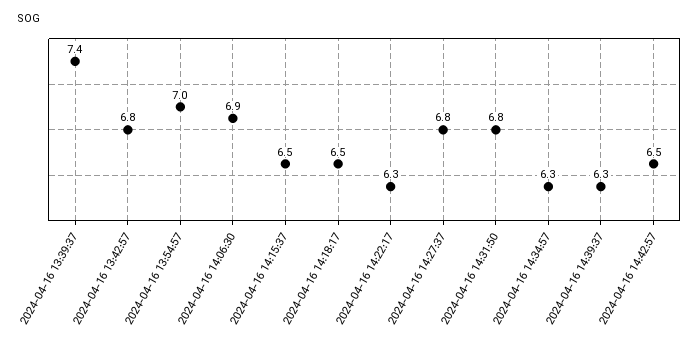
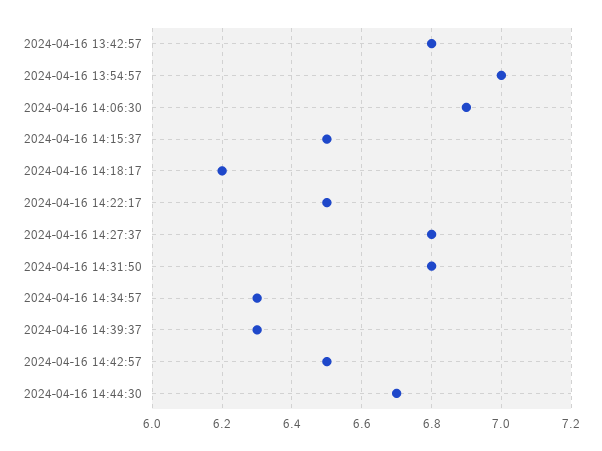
2024-04-16 13:39:37: 7.4 -> none
2024-04-16 14:18:17: 6.5 -> 6.2
2024-04-16 14:22:17: 6.3 -> 6.5
2024-04-16 14:44:30: none -> 6.7

